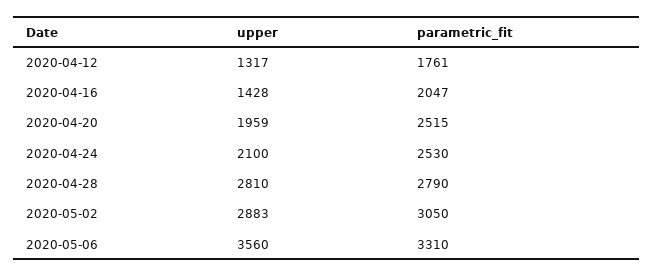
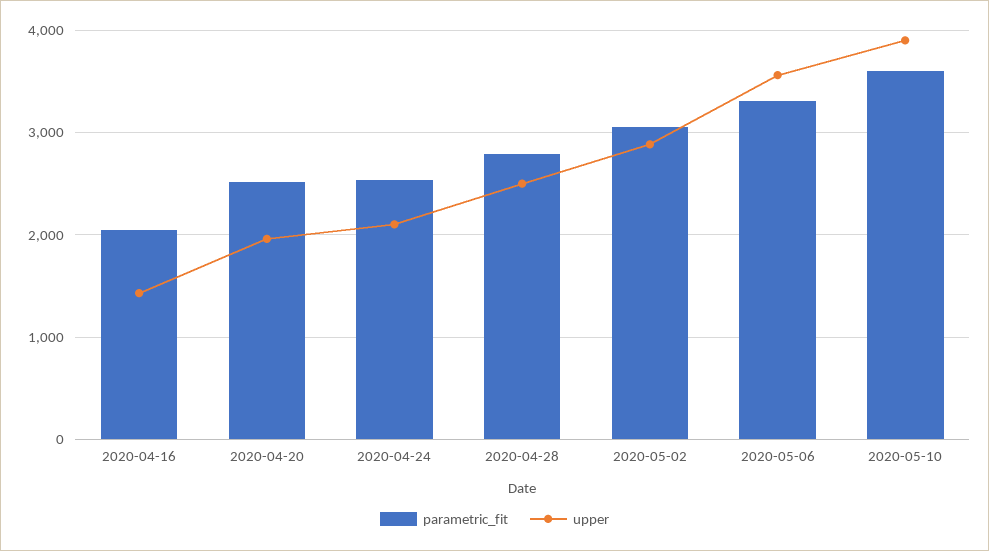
upper, 2020-04-12: 1317 -> none
parametric_fit, 2020-04-12: 1761 -> none
upper, 2020-04-28: 2810 -> 2500
parametric_fit, 2020-05-10: none -> 3600
upper, 2020-05-10: none -> 3900

